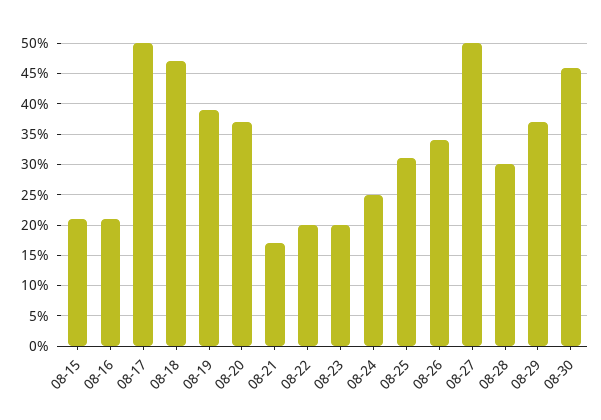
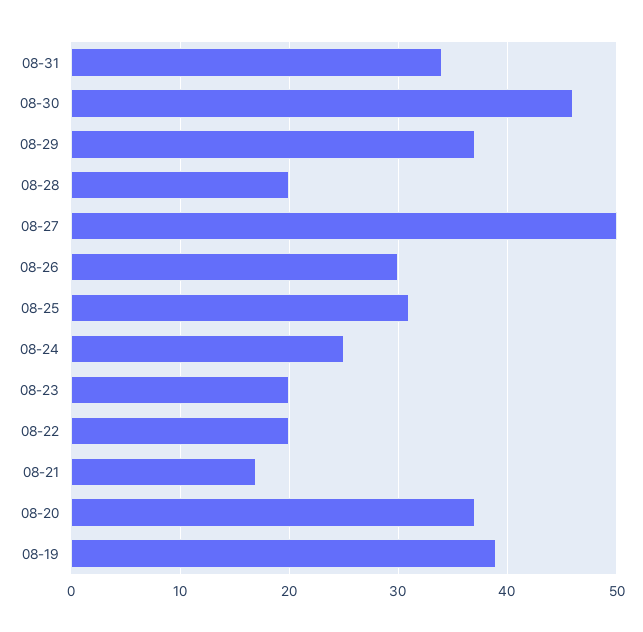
08-15: 21 -> none
08-16: 21 -> none
08-17: 50 -> none
08-18: 47 -> none
08-26: 34 -> 30
08-28: 30 -> 20
08-31: none -> 34

